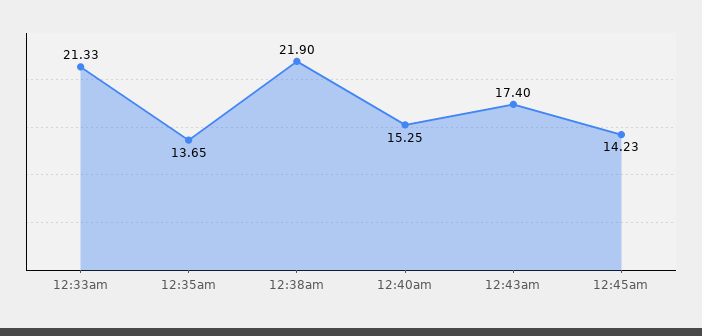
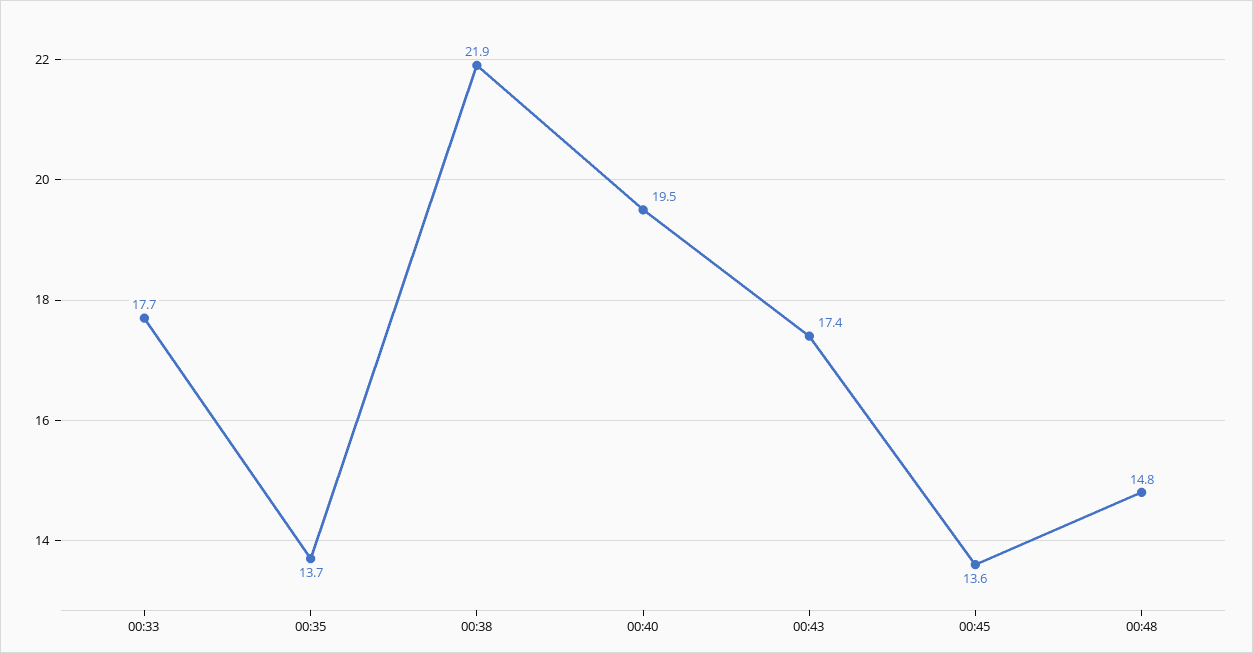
12:33am: 21.33 -> 17.7
12:40am: 15.25 -> 19.5
12:45am: 14.23 -> 13.6
00:48: none -> 14.8

